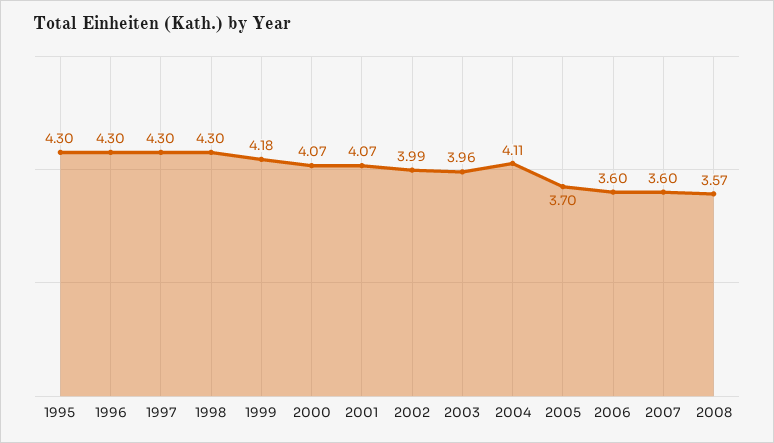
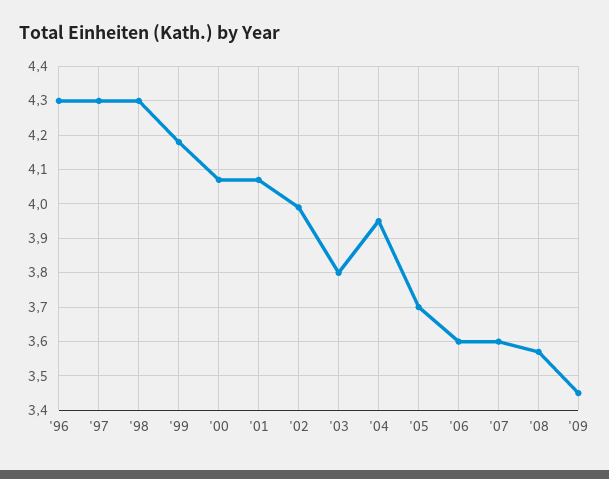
1995: 4.3 -> none
2003: 3.96 -> 3.8
2004: 4.11 -> 3.95
'09: none -> 3.45

